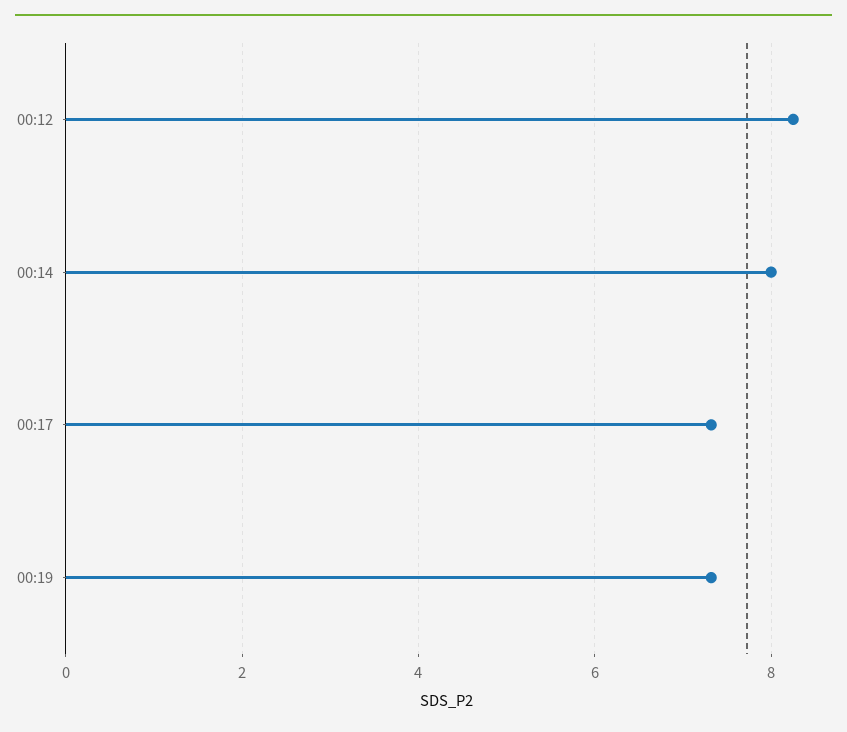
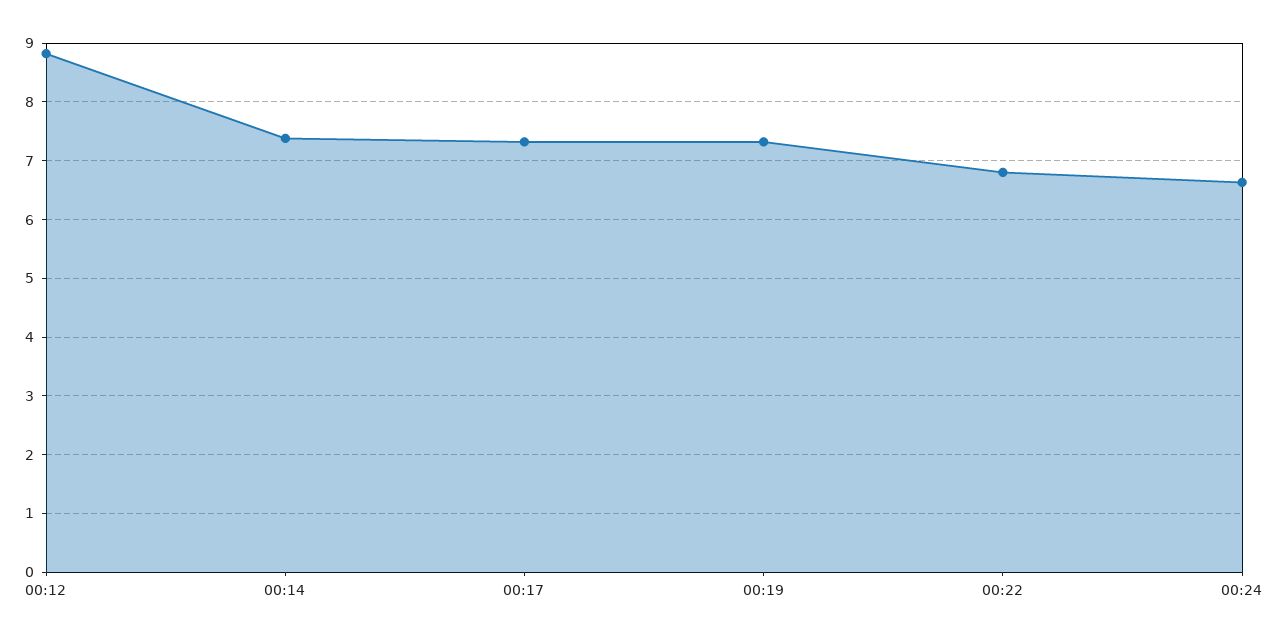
00:12: 8.2 -> 8.8
00:14: 8 -> 7.4
00:22: none -> 6.8
00:24: none -> 6.6

